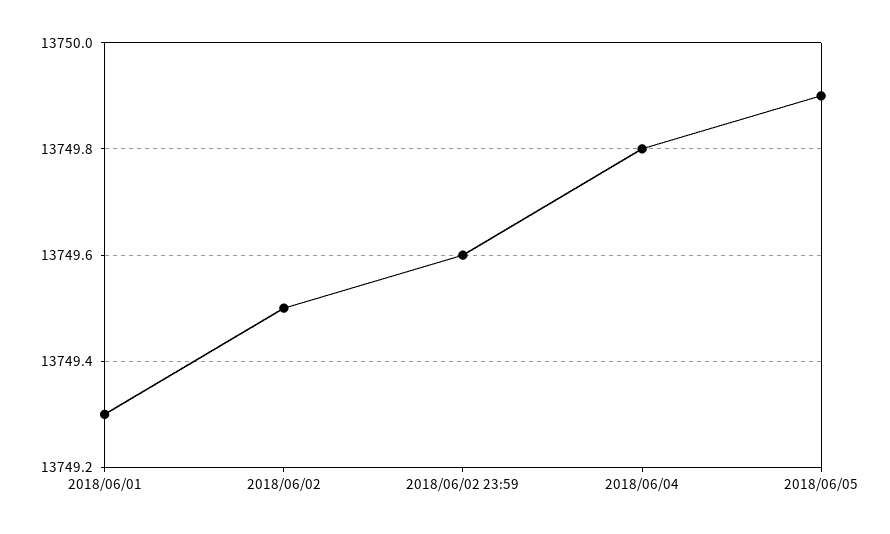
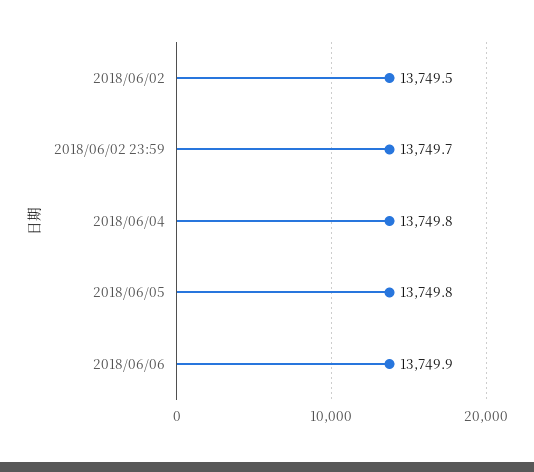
2018/06/01: 13749.3 -> none
2018/06/02 23:59: 13749.6 -> 13749.7
2018/06/05: 13749.9 -> 13749.8
2018/06/06: none -> 13749.9

